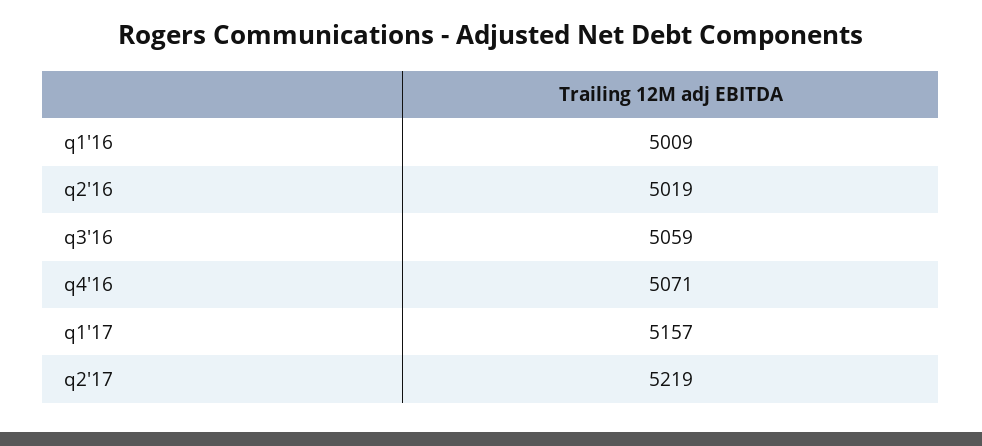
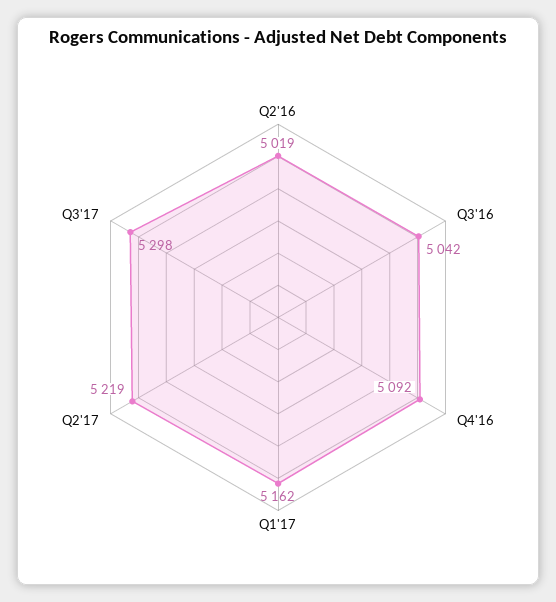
q1'16: 5009 -> none
q3'16: 5059 -> 5042
q4'16: 5071 -> 5092
q1'17: 5157 -> 5162
Q3'17: none -> 5298

